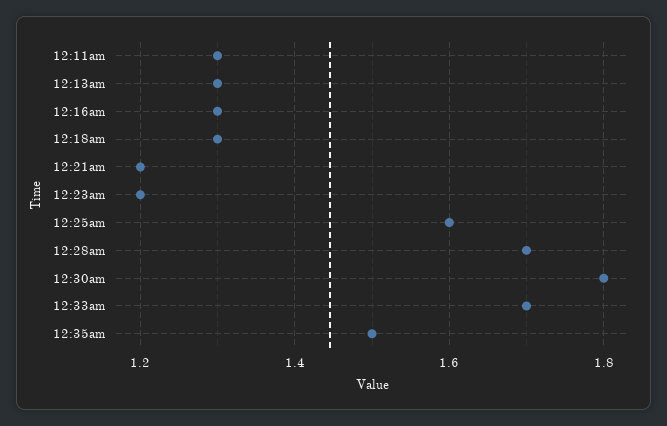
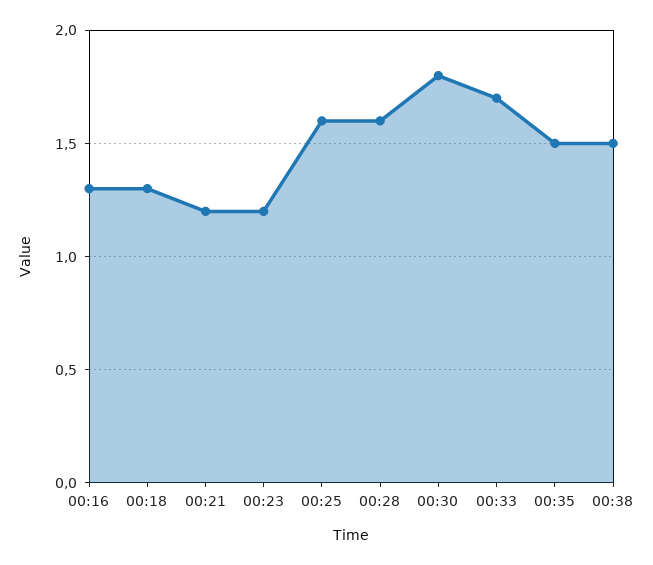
12:11am: 1.3 -> none
12:13am: 1.3 -> none
12:28am: 1.7 -> 1.6
00:38: none -> 1.5

